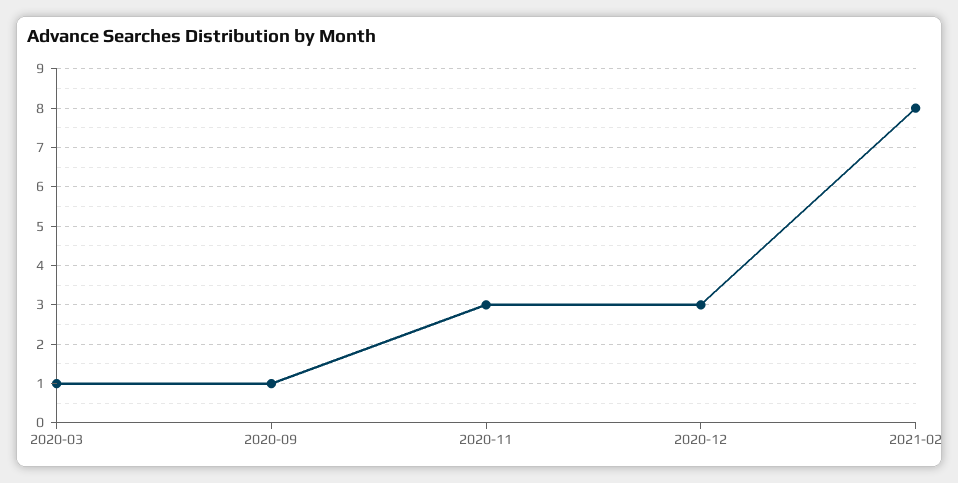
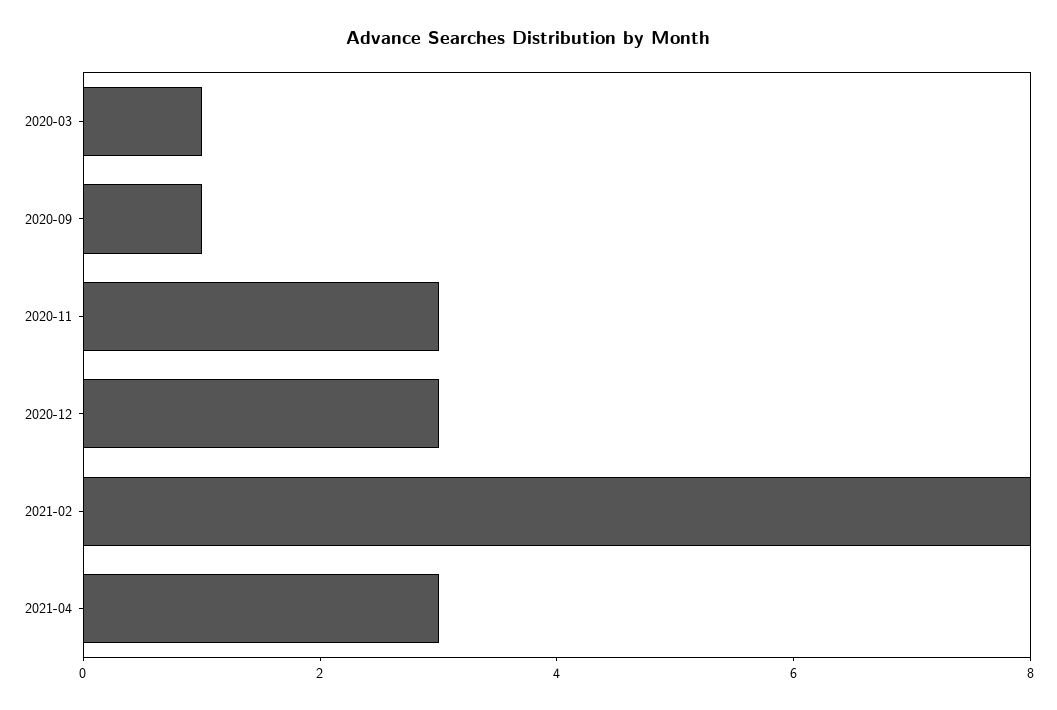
2021-04: none -> 3

